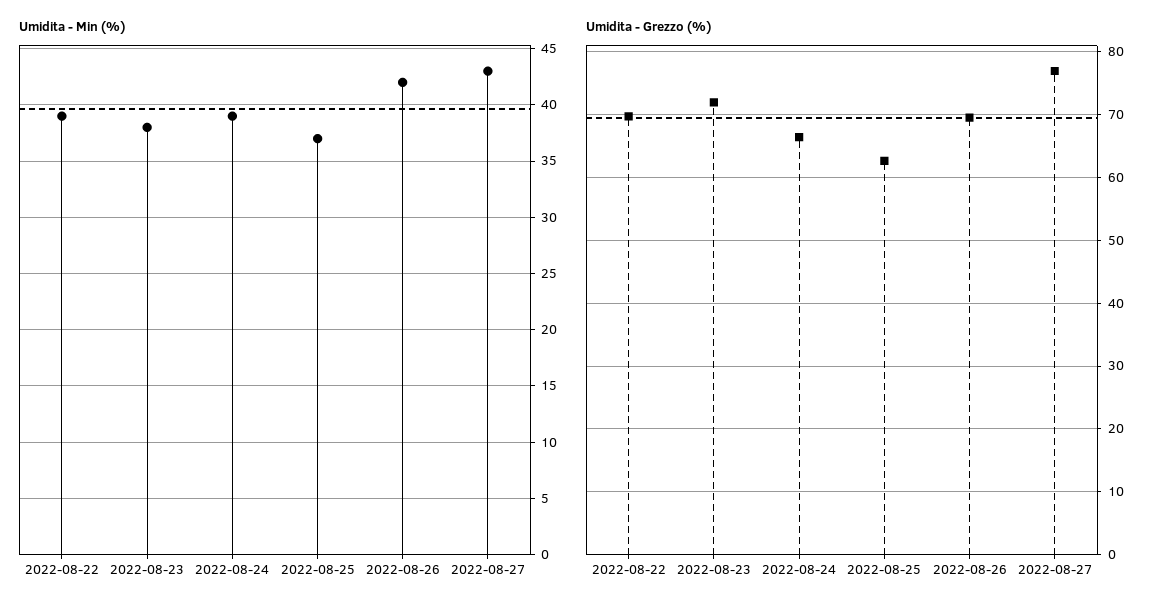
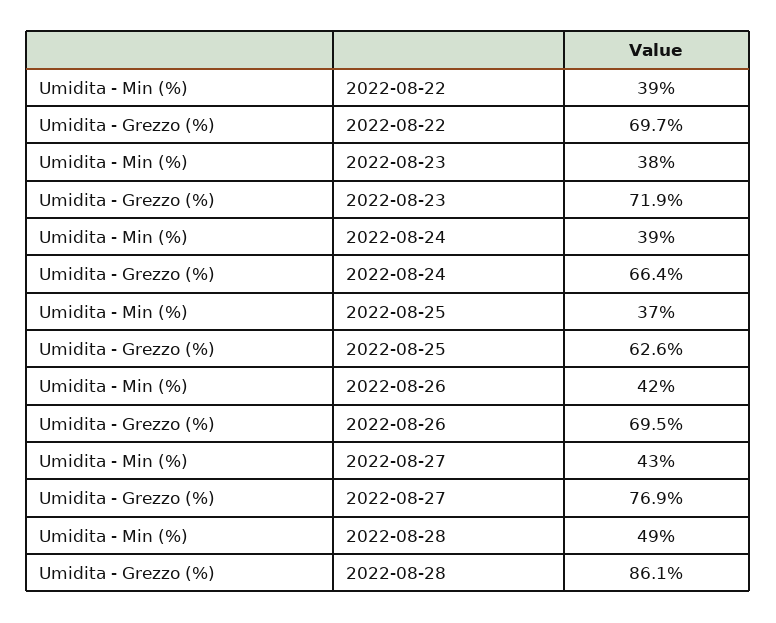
Umidita - Min (%), 2022-08-28: none -> 49
Umidita - Grezzo (%), 2022-08-28: none -> 86.1

